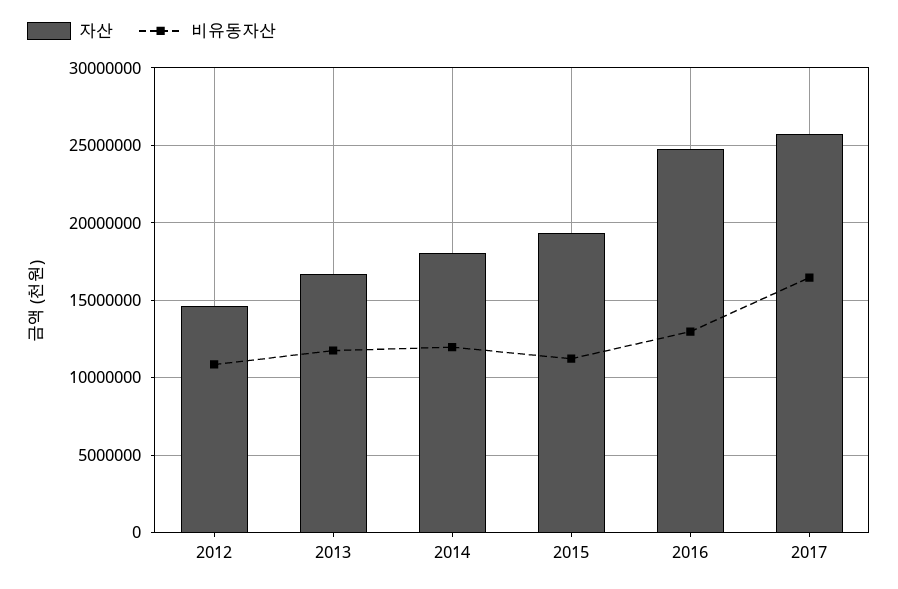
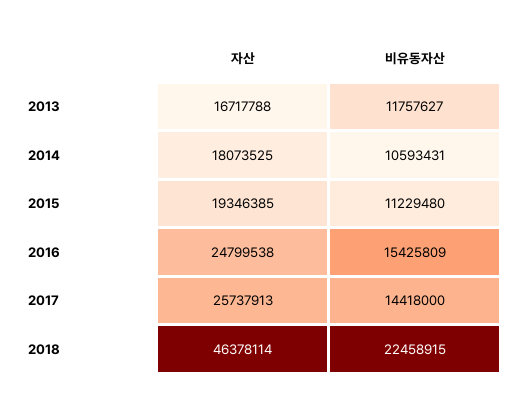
자산, 2012: 14500000 -> none
비유동자산, 2012: 11000000 -> none
비유동자산, 2014: 12000000 -> 10593431
비유동자산, 2016: 13000000 -> 15425809
비유동자산, 2017: 16500000 -> 14418000
자산, 2018: none -> 46378114
비유동자산, 2018: none -> 22458915

